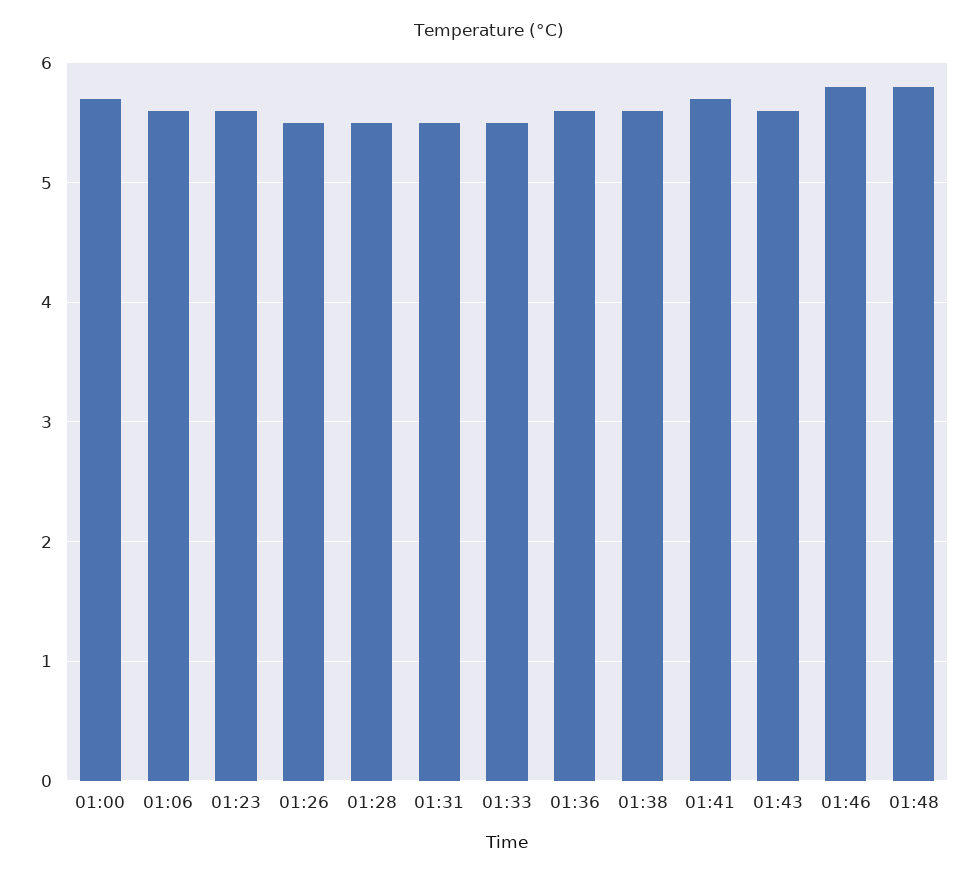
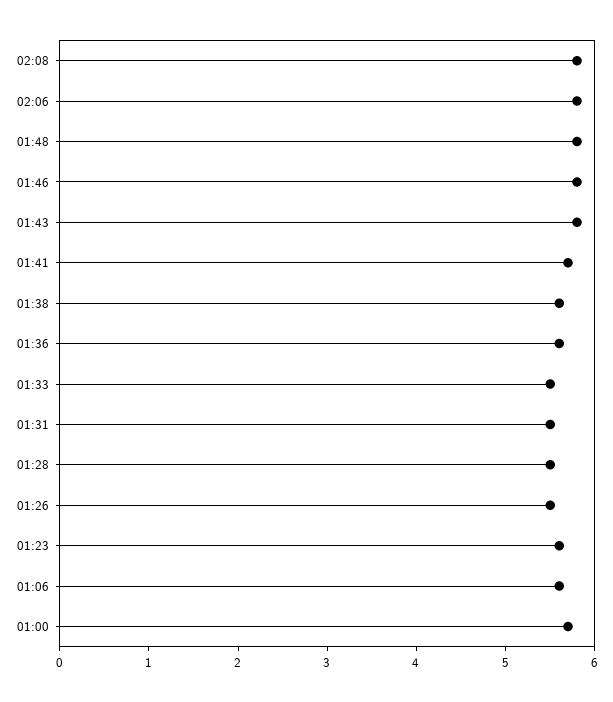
01:43: 5.6 -> 5.8
02:08: none -> 5.8
02:06: none -> 5.8

